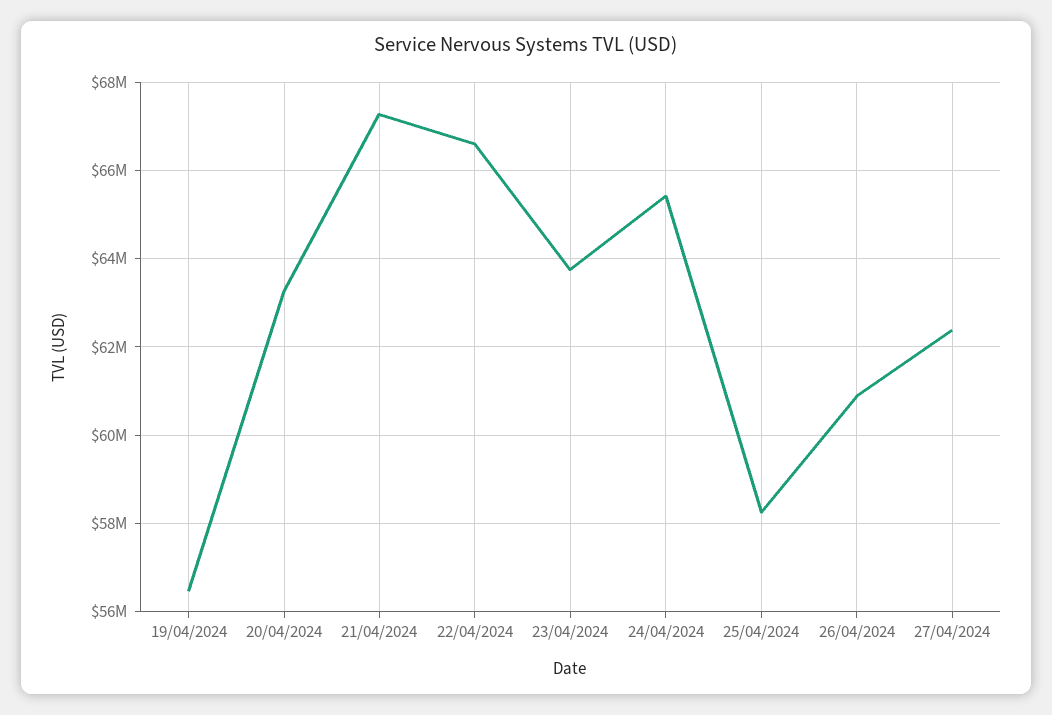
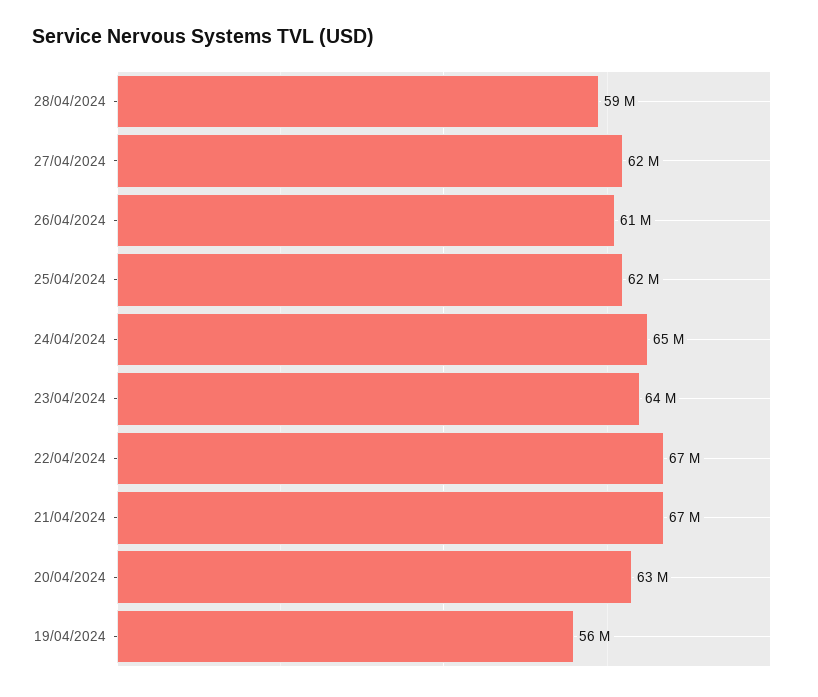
25/04/2024: 58200000 -> 62000000
28/04/2024: none -> 59000000

